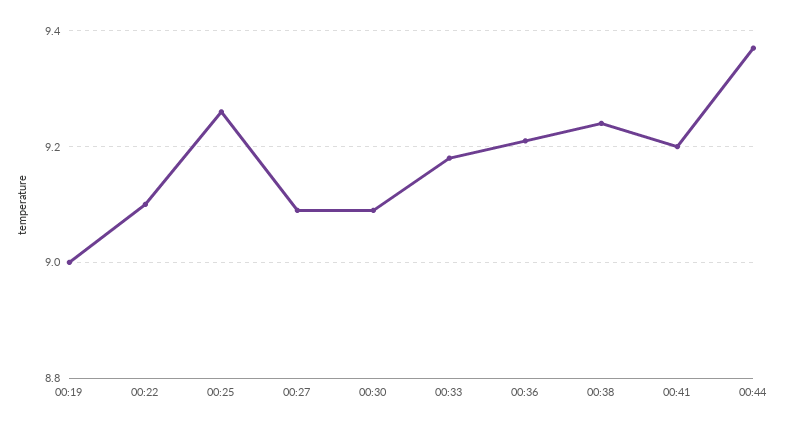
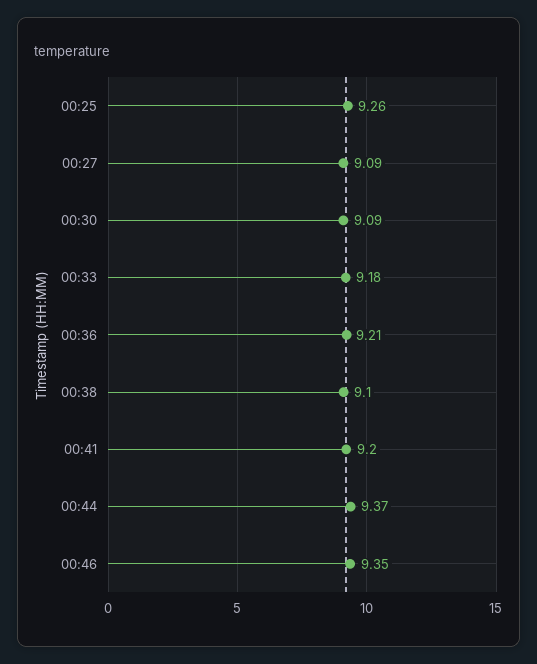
00:19: 9 -> none
00:22: 9.1 -> none
00:38: 9.25 -> 9.1
00:46: none -> 9.35

